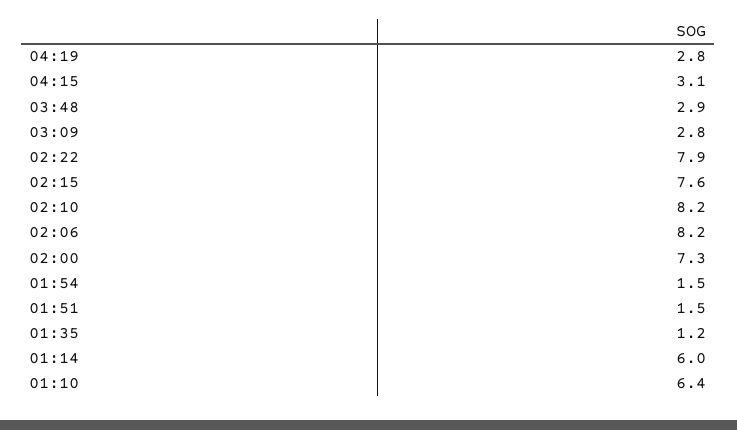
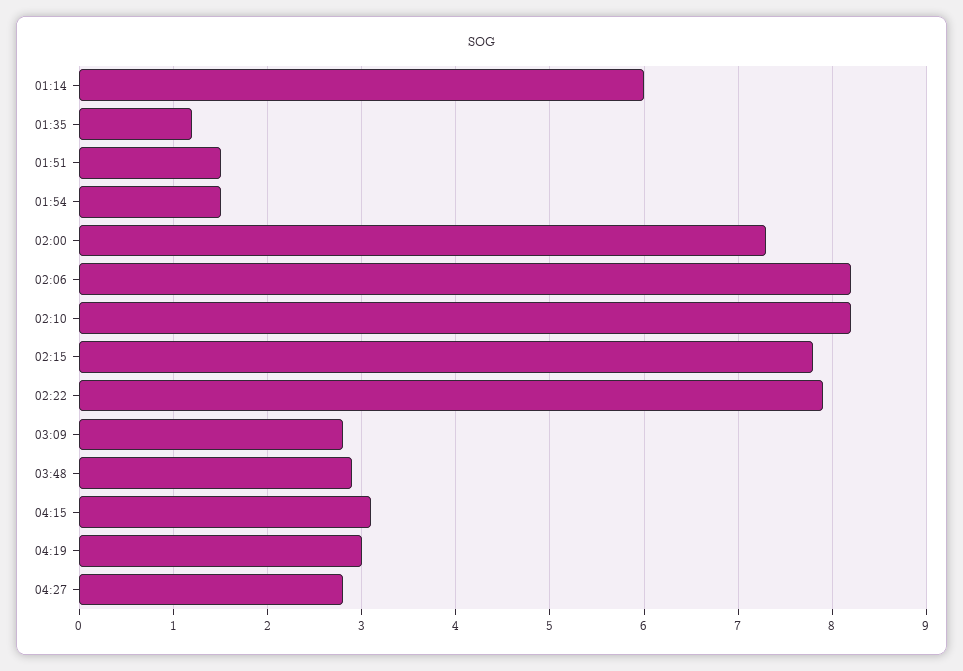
04:19: 2.8 -> 3
02:15: 7.6 -> 7.8
01:10: 6.4 -> none
04:27: none -> 2.8

